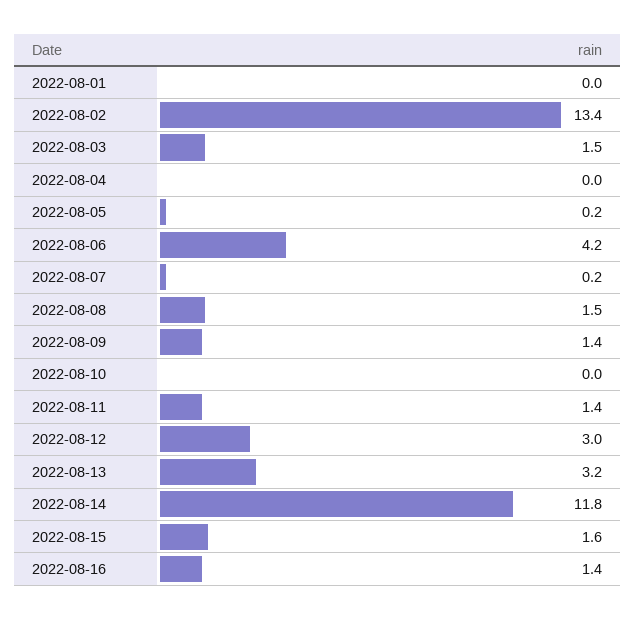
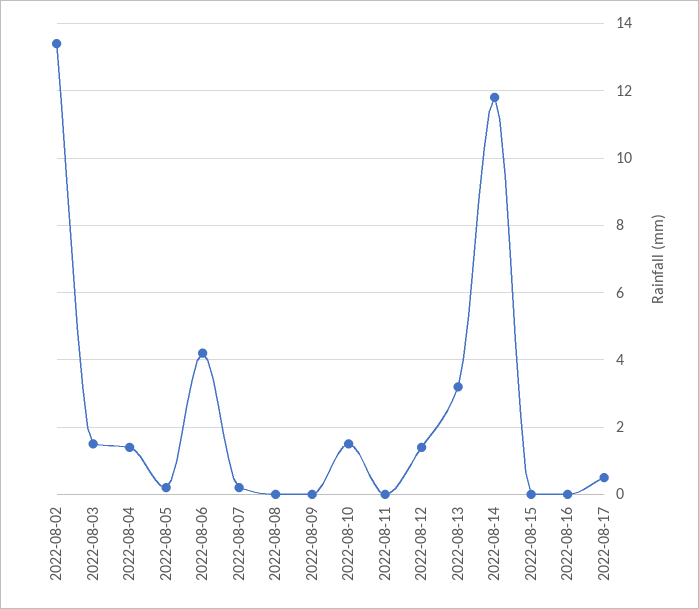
2022-08-01: 0 -> none
2022-08-04: 0 -> 1.5
2022-08-08: 1.5 -> 0
2022-08-09: 1.4 -> 0
2022-08-10: 0 -> 1.5
2022-08-11: 1.4 -> 0
2022-08-12: 3 -> 1.5
2022-08-15: 1.6 -> 0
2022-08-16: 1.4 -> 0
2022-08-17: none -> 0.5

